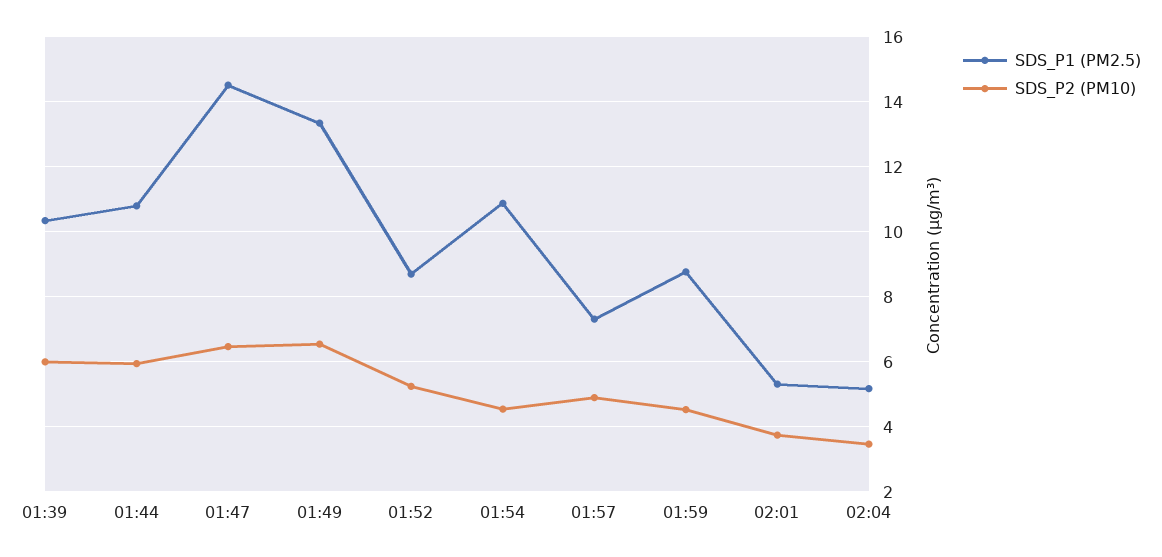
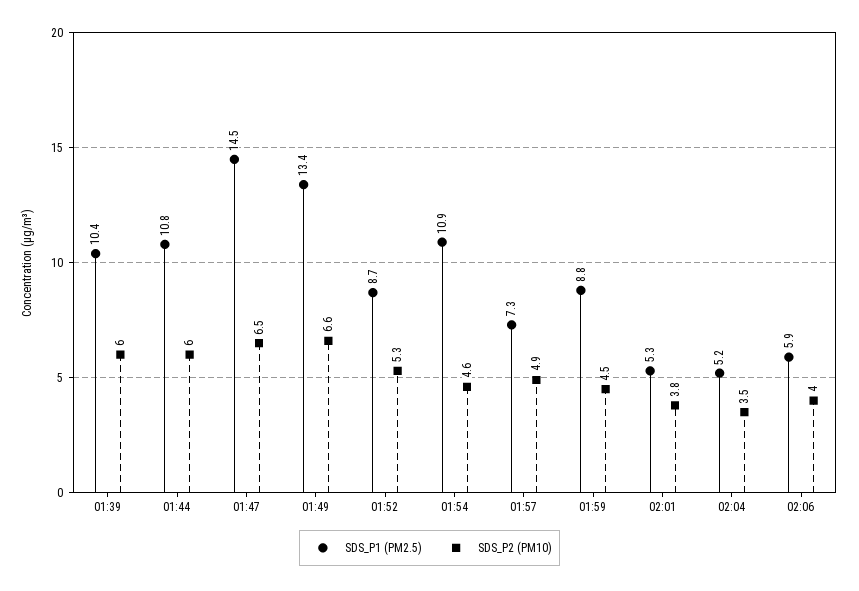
SDS_P1 (PM2.5), 02:06: none -> 5.9
SDS_P2 (PM10), 02:06: none -> 4

